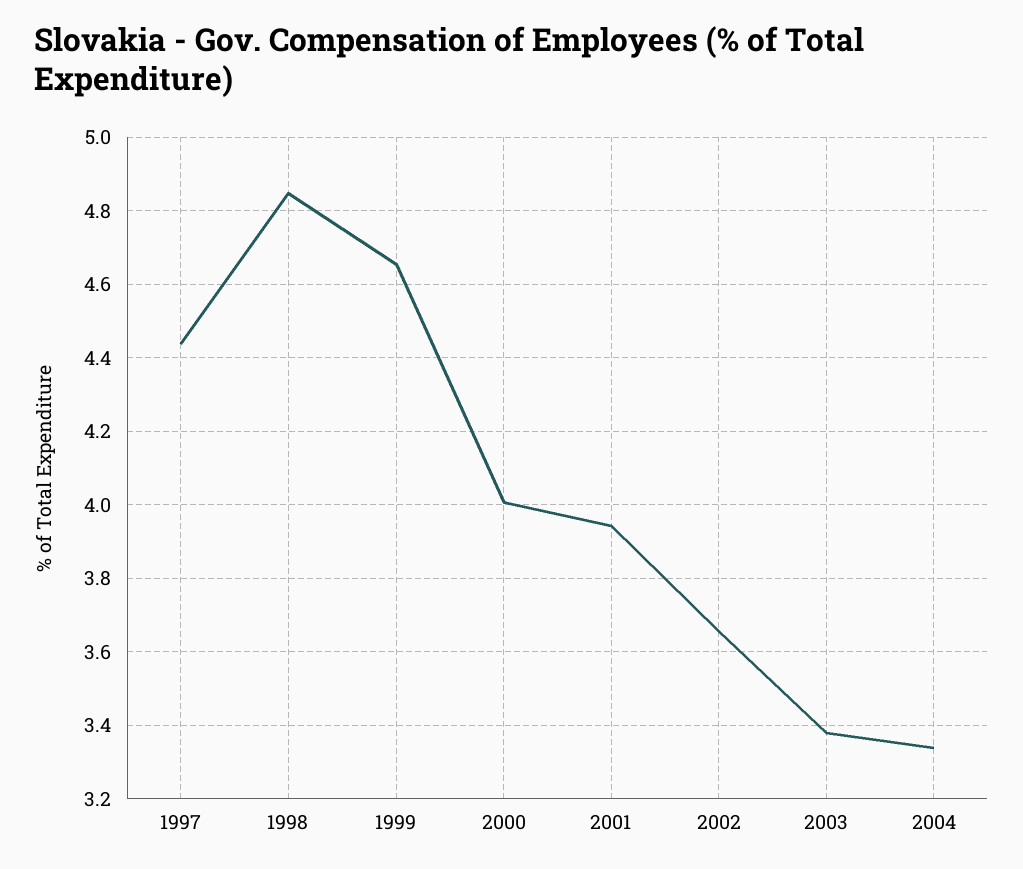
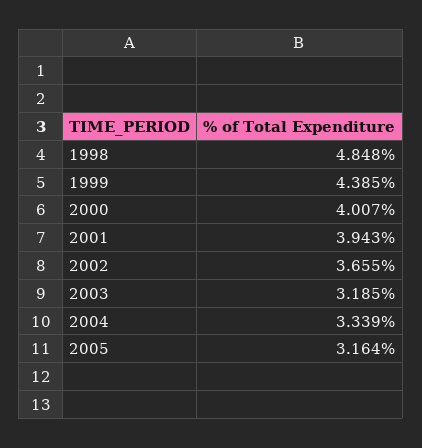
1997: 4.44 -> none
1999: 4.66 -> 4.385
2003: 3.38 -> 3.185
2005: none -> 3.164

